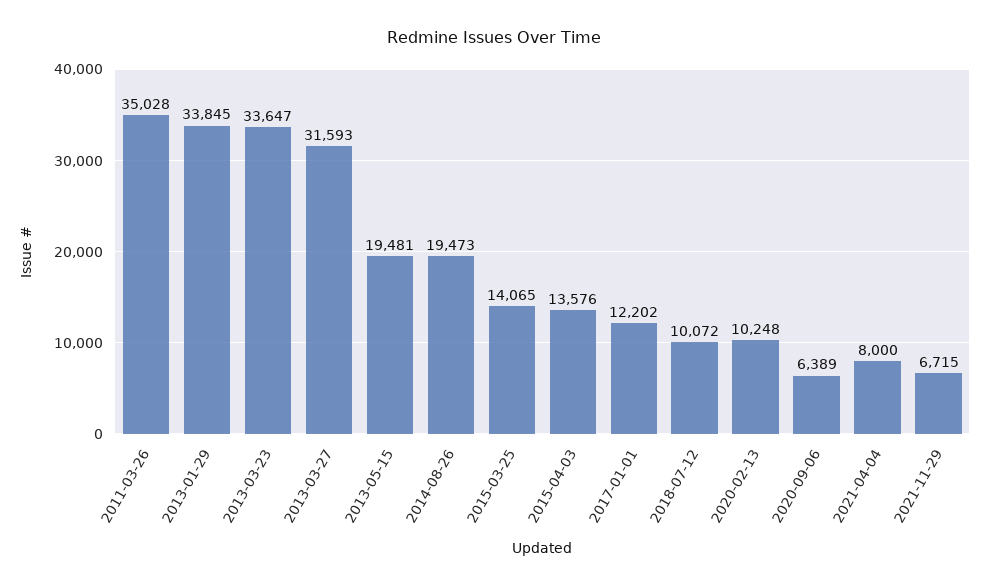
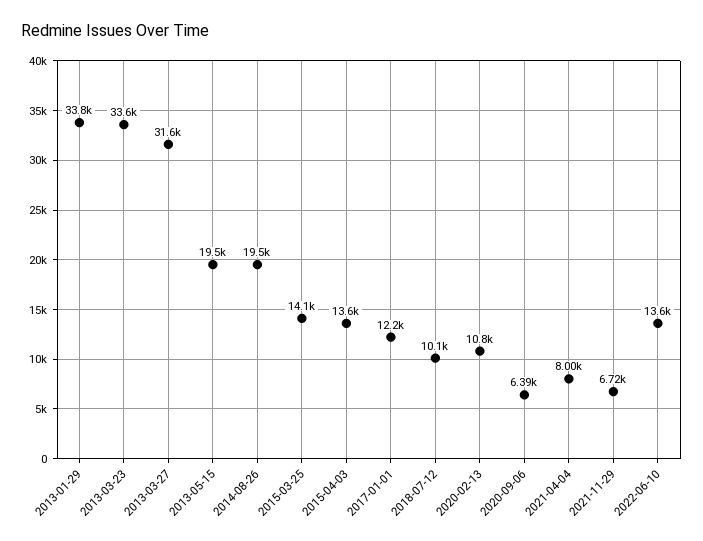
2011-03-26: 35028 -> none
2020-02-13: 10248 -> 10800
2022-06-10: none -> 13600

